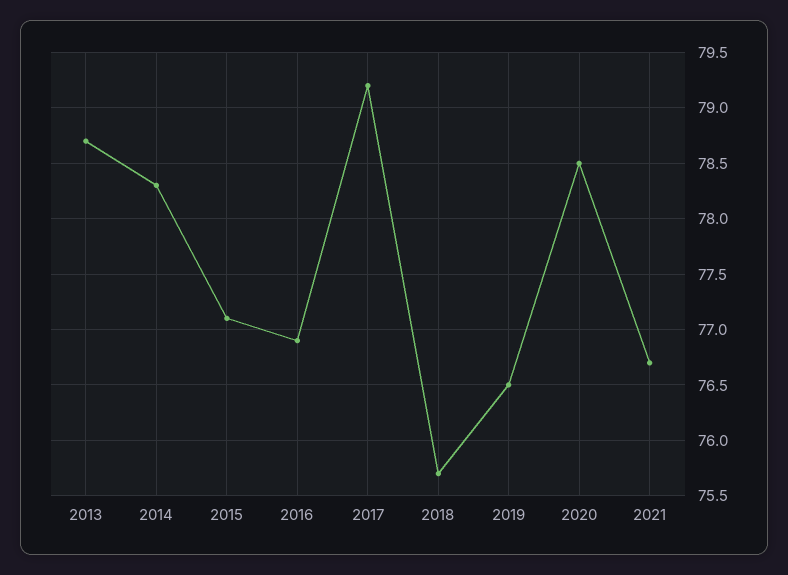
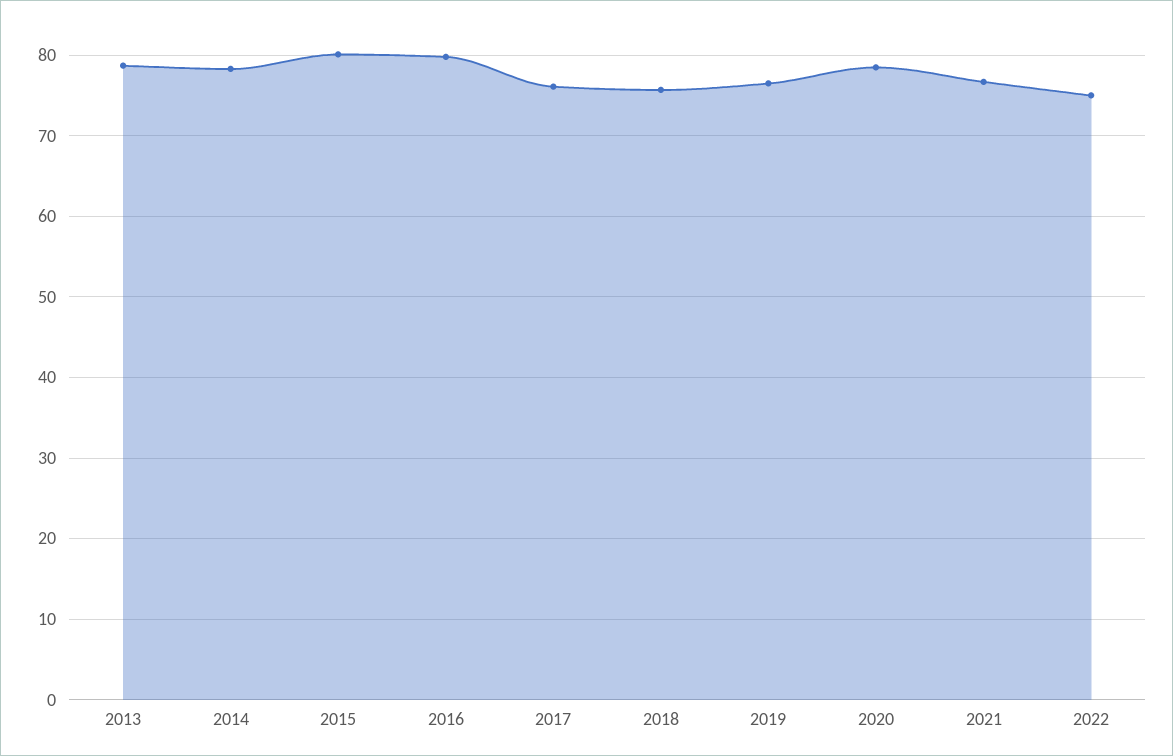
2015: 77.1 -> 80
2016: 76.9 -> 80
2017: 79.2 -> 76
2022: none -> 75

